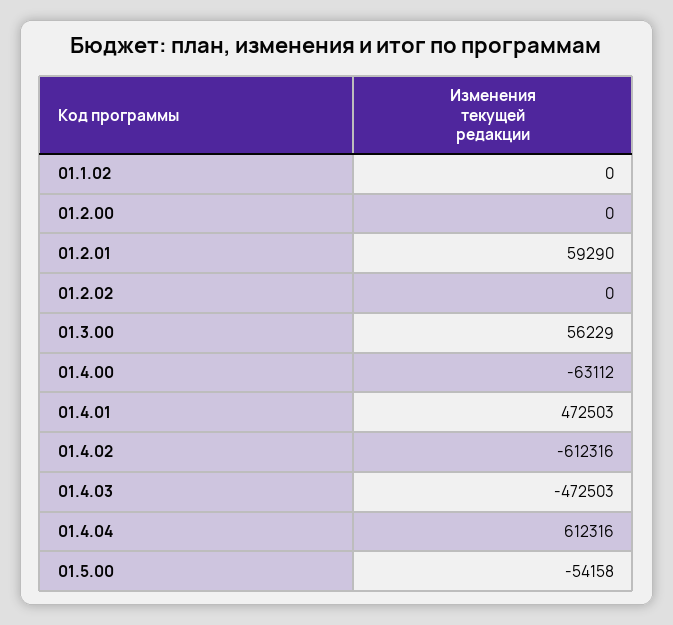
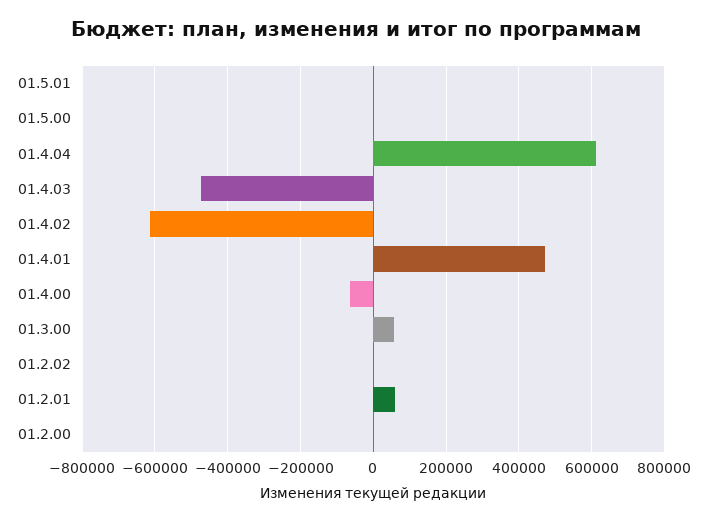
01.1.02: 0 -> none
01.5.00: -54158 -> 0
01.5.01: none -> 0

